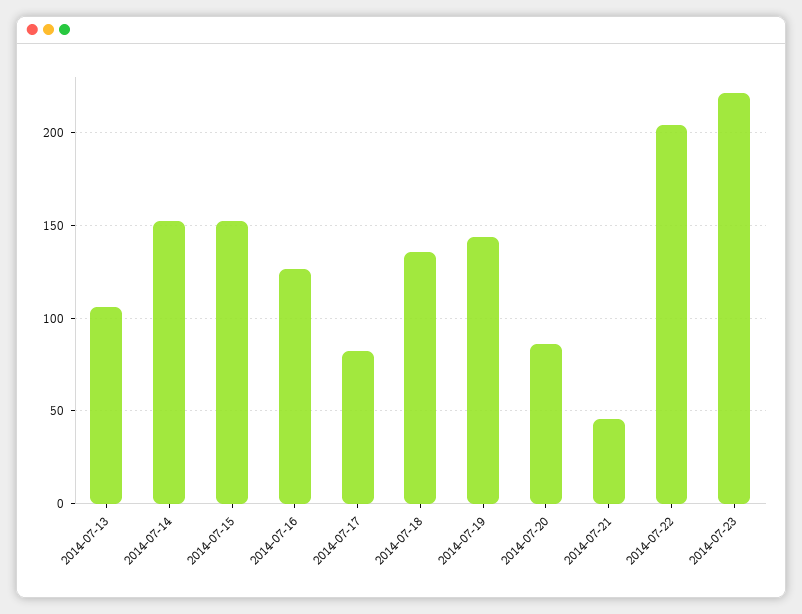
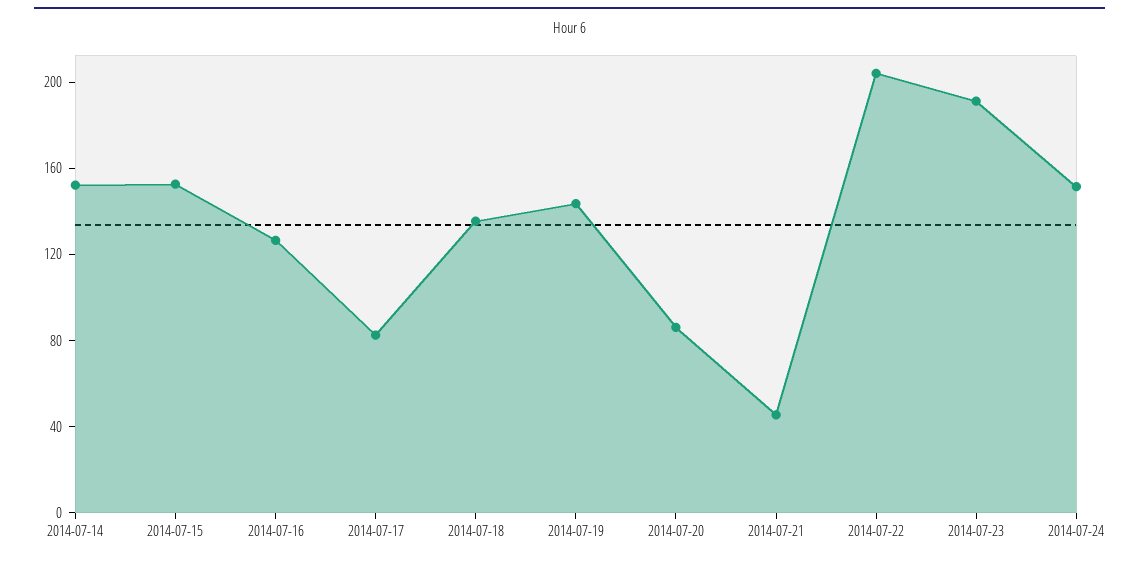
2014-07-13: 105 -> none
2014-07-23: 220 -> 190
2014-07-24: none -> 150

